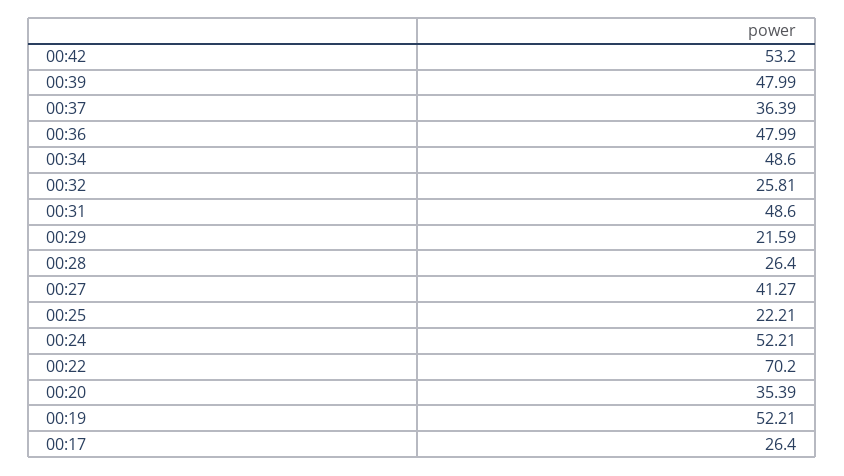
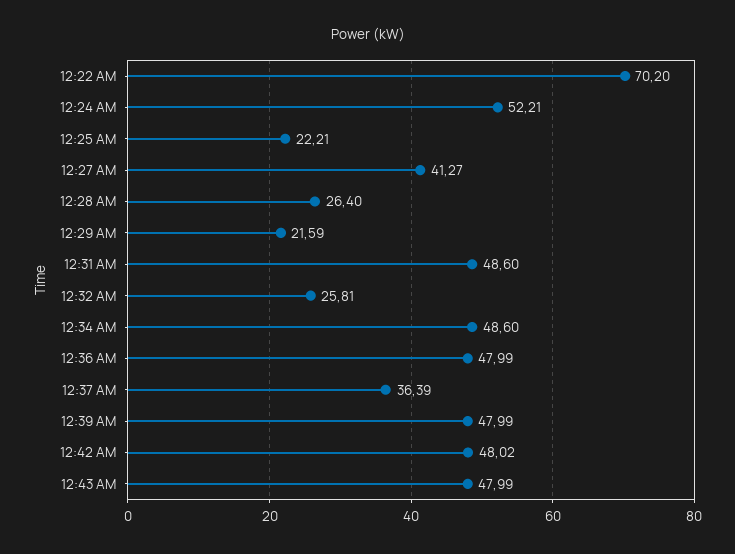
00:42: 53.2 -> 48.02
00:20: 35.39 -> none
00:19: 52.21 -> none
00:17: 26.4 -> none
12:43 AM: none -> 47.99

